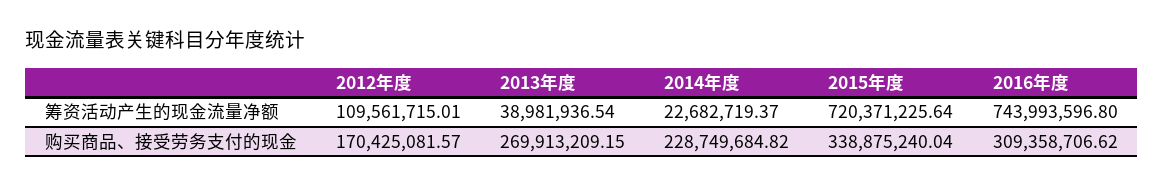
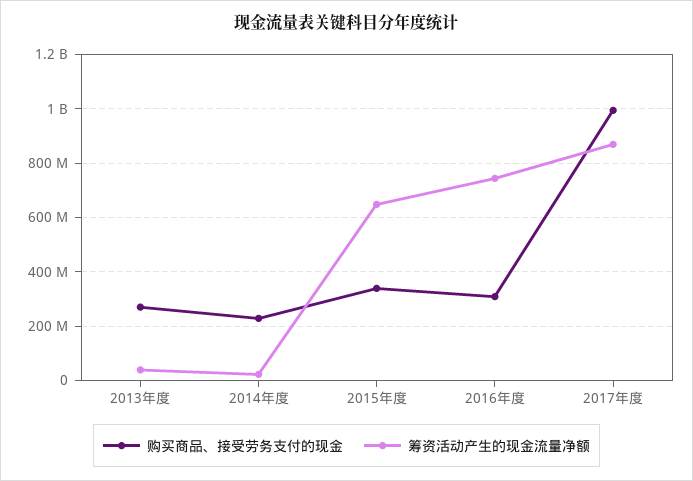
筹资活动产生的现金流量净额, 2012年度: 109561715.01 -> none
筹资活动产生的现金流量净额, 2015年度: 720371225.64 -> 650000000
购买商品、接受劳务支付的现金, 2012年度: 170425081.57 -> none
购买商品、接受劳务支付的现金, 2017年度: none -> 1000000000
筹资活动产生的现金流量净额, 2017年度: none -> 875000000

